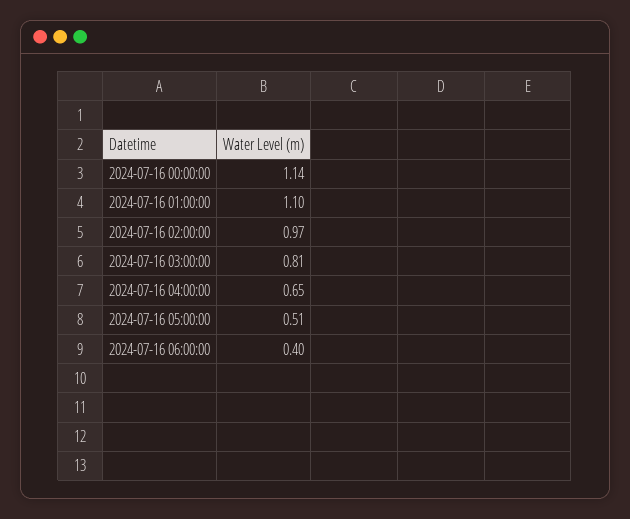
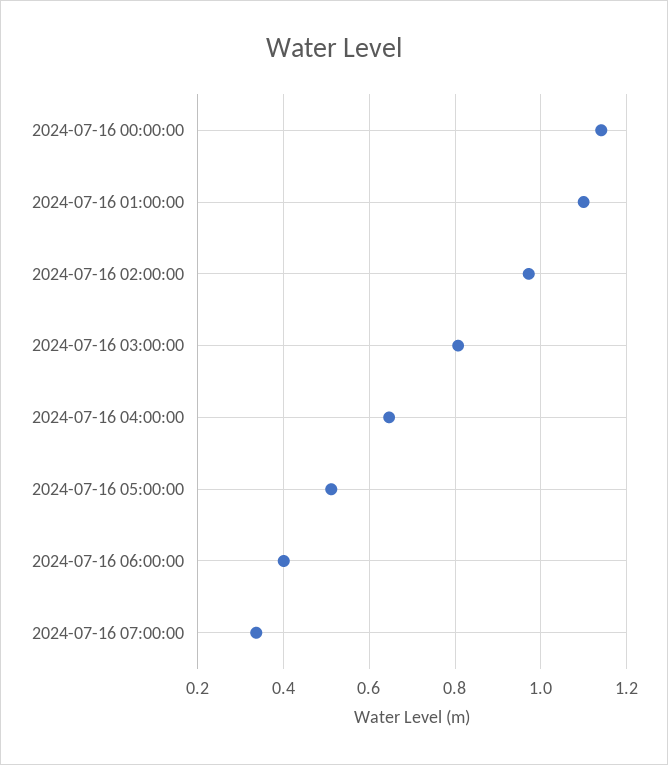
2024-07-16 07:00:00: none -> 0.34

